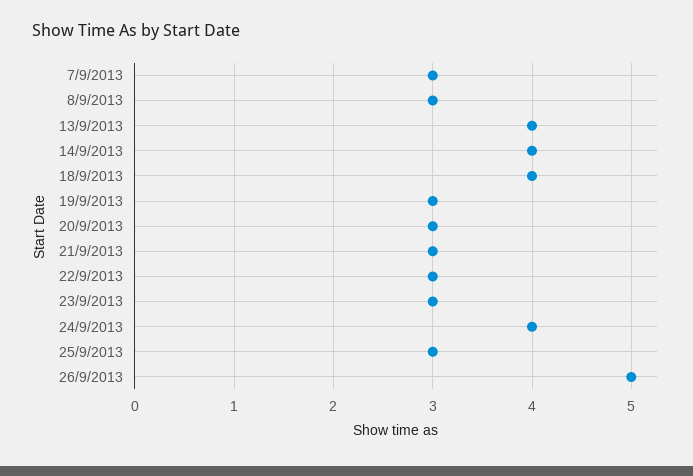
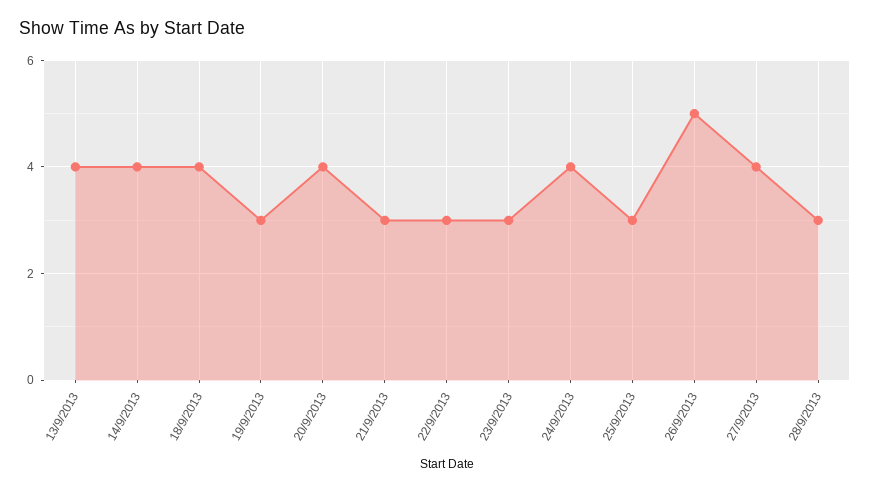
7/9/2013: 3 -> none
8/9/2013: 3 -> none
20/9/2013: 3 -> 4
27/9/2013: none -> 4
28/9/2013: none -> 3

